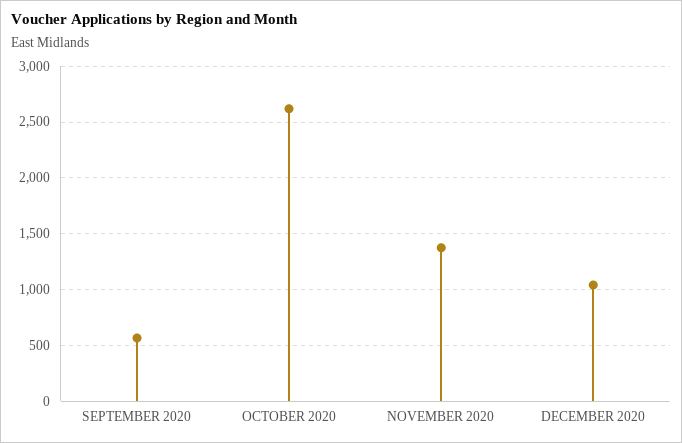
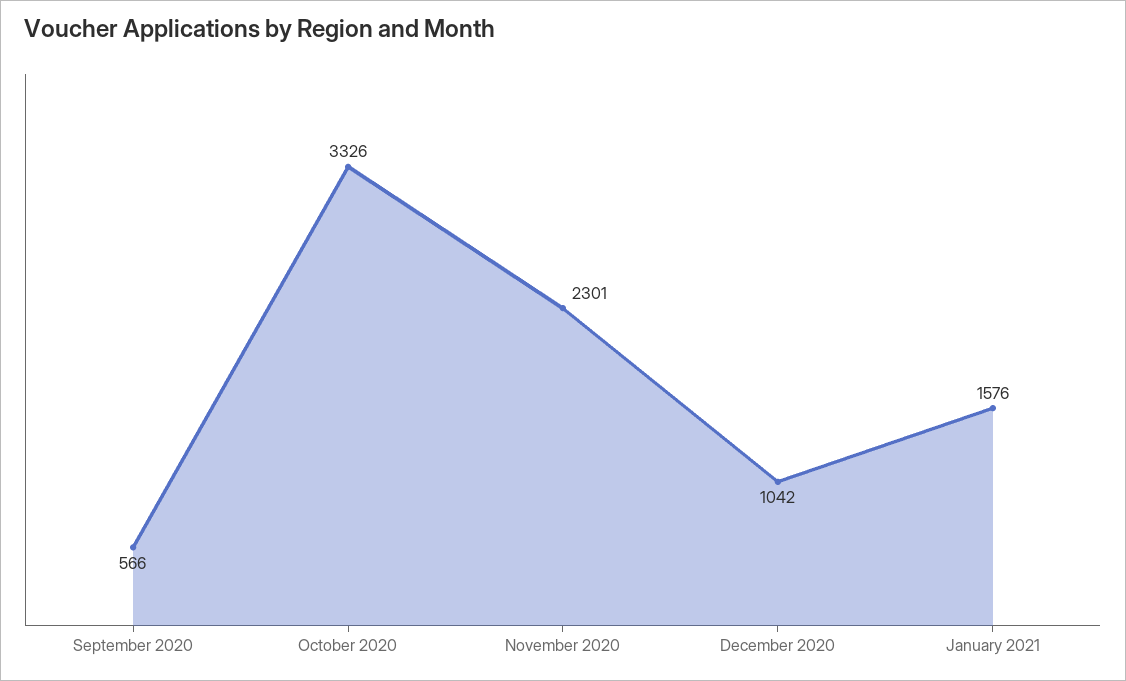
OCTOBER 2020: 2600 -> 3326
NOVEMBER 2020: 1400 -> 2301
January 2021: none -> 1576

